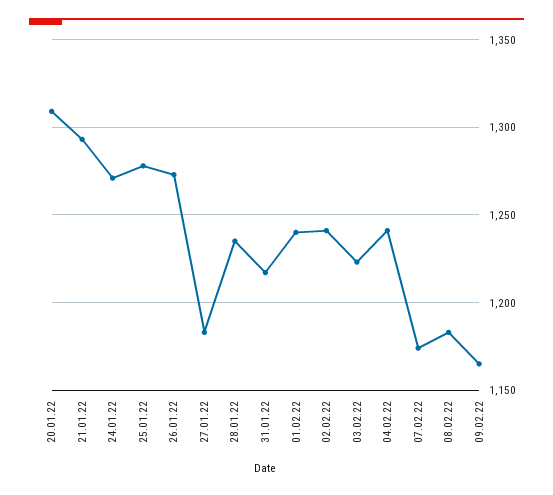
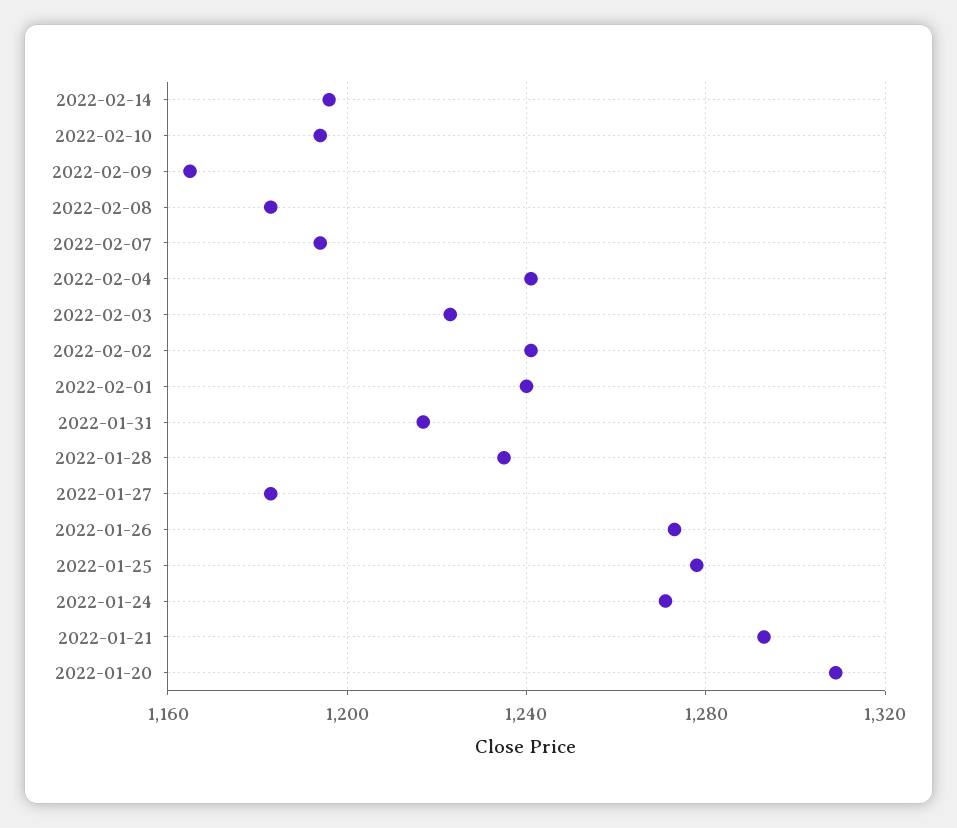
07.02.22: 1175 -> 1195
2022-02-14: none -> 1195
2022-02-10: none -> 1195

